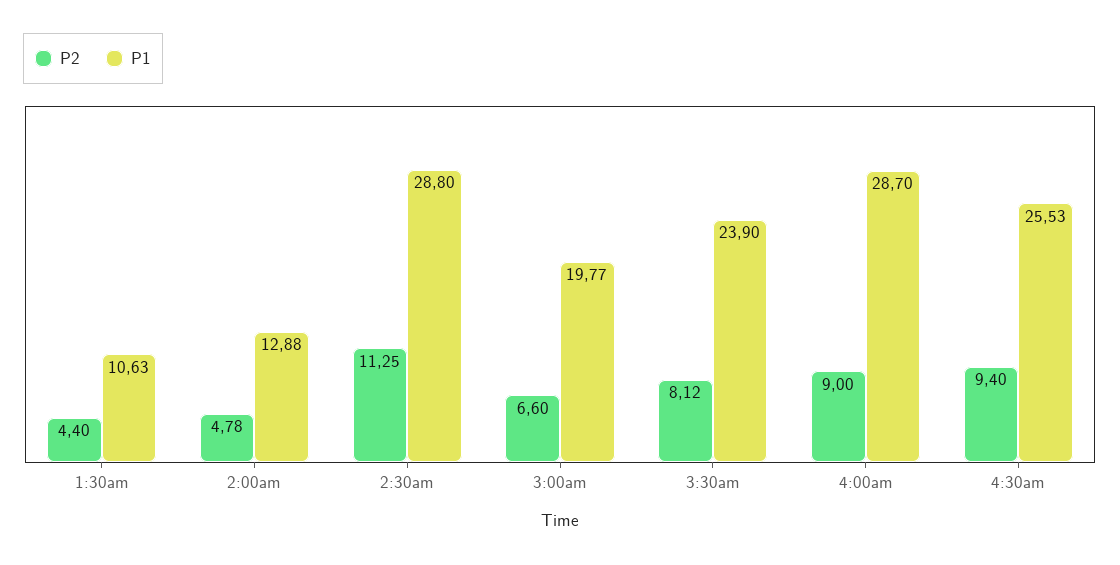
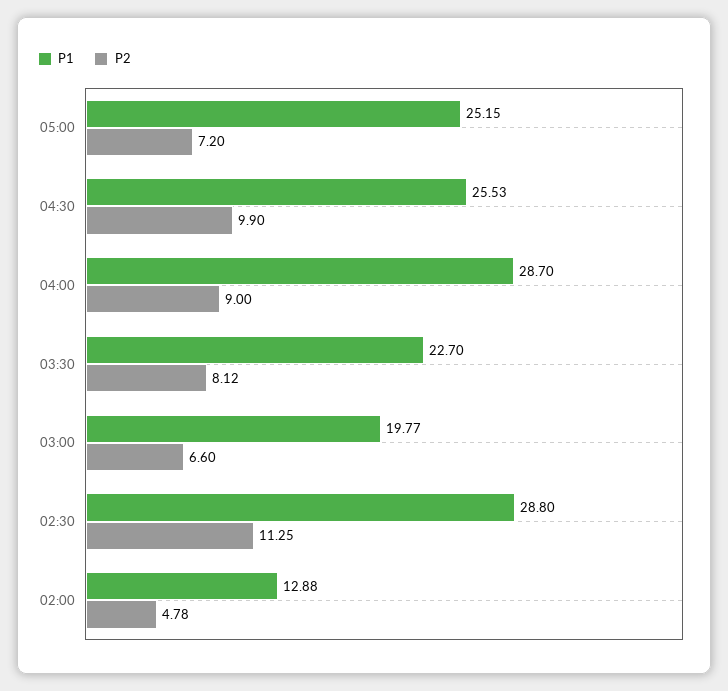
P2, 1:30am: 4.4 -> none
P1, 1:30am: 10.63 -> none
P1, 3:30am: 23.9 -> 22.7
P2, 4:30am: 9.4 -> 9.9
P1, 05:00: none -> 25.15
P2, 05:00: none -> 7.2

